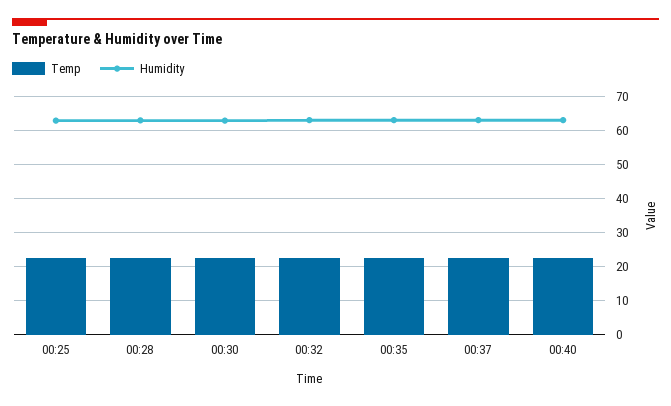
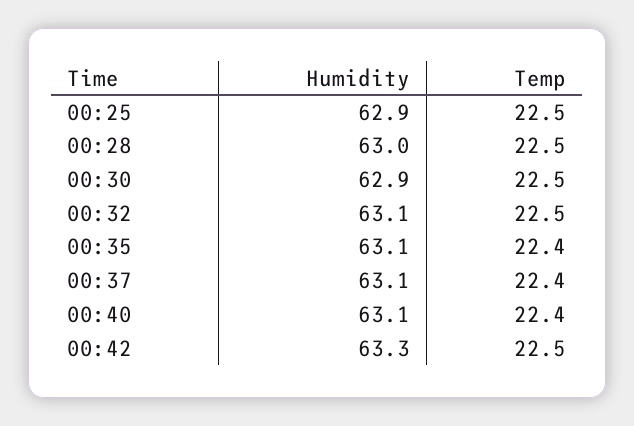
Humidity, 00:42: none -> 63.3
Temp, 00:42: none -> 22.5

